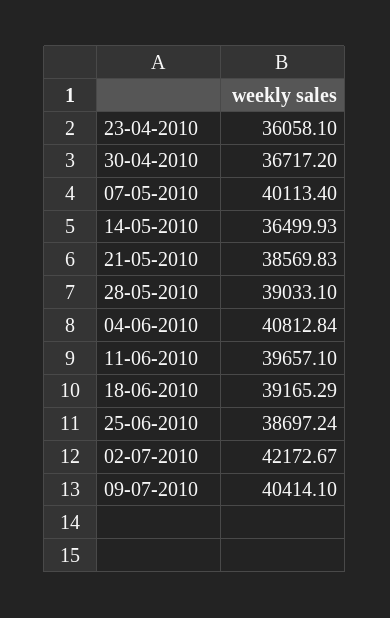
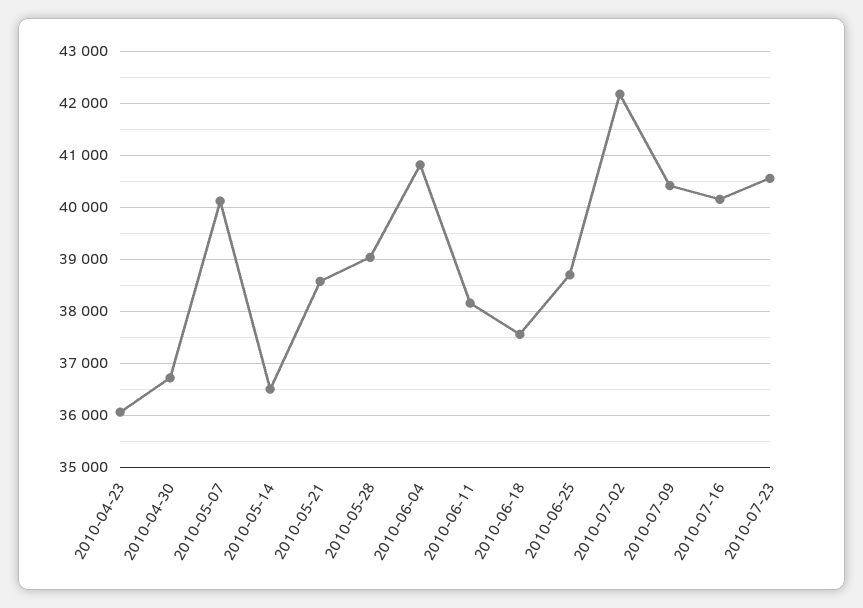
11-06-2010: 39657.1 -> 38200
18-06-2010: 39165.29 -> 37600
2010-07-16: none -> 40200
2010-07-23: none -> 40600

